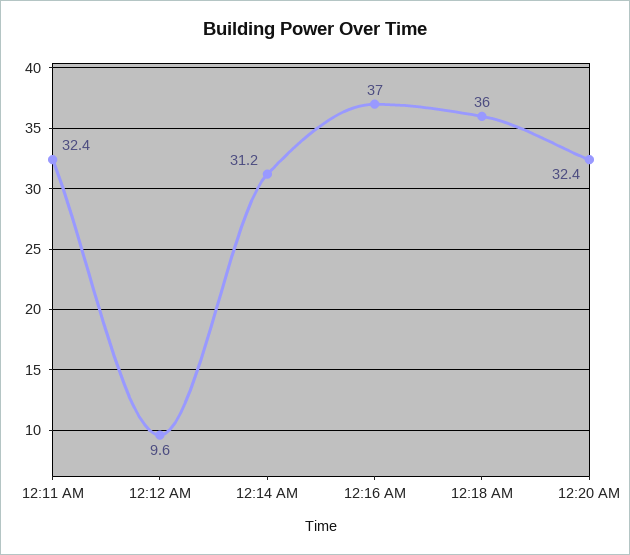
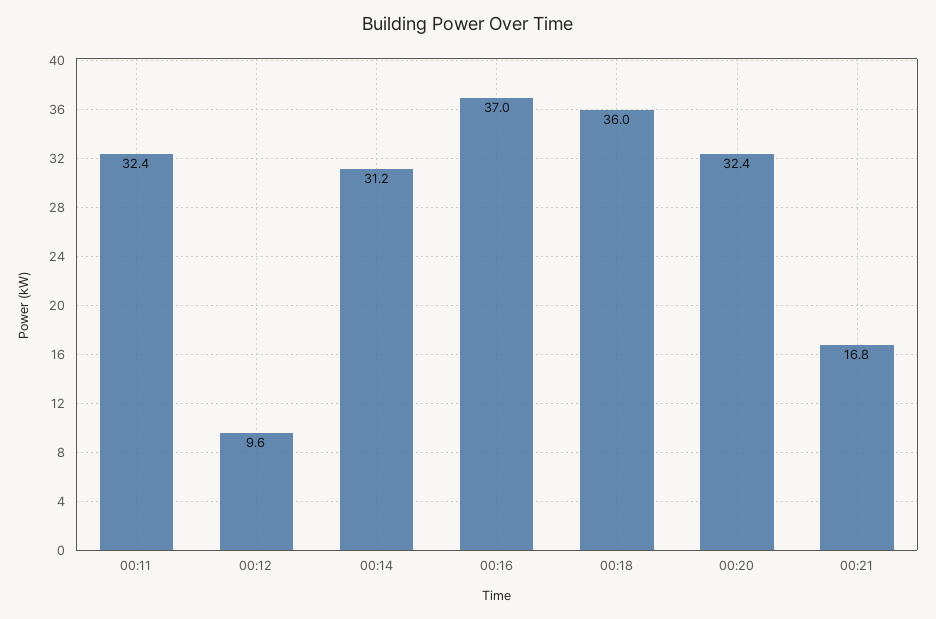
00:21: none -> 16.8

